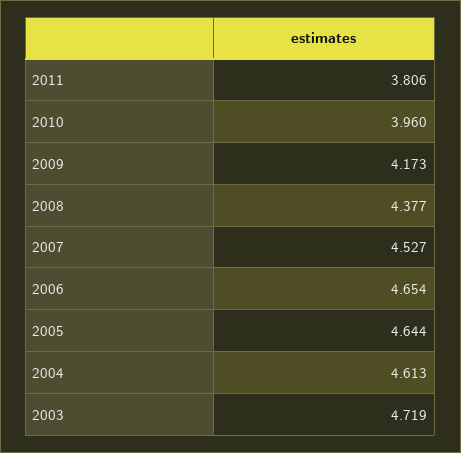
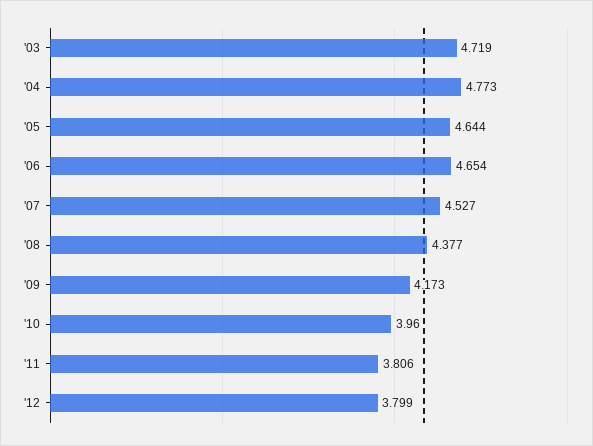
2004: 4.613 -> 4.773
'12: none -> 3.799

